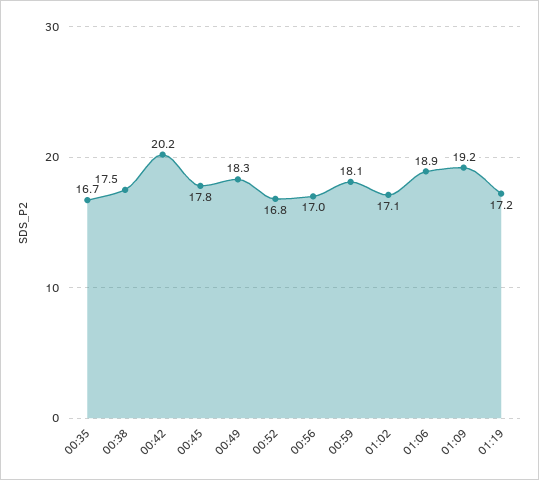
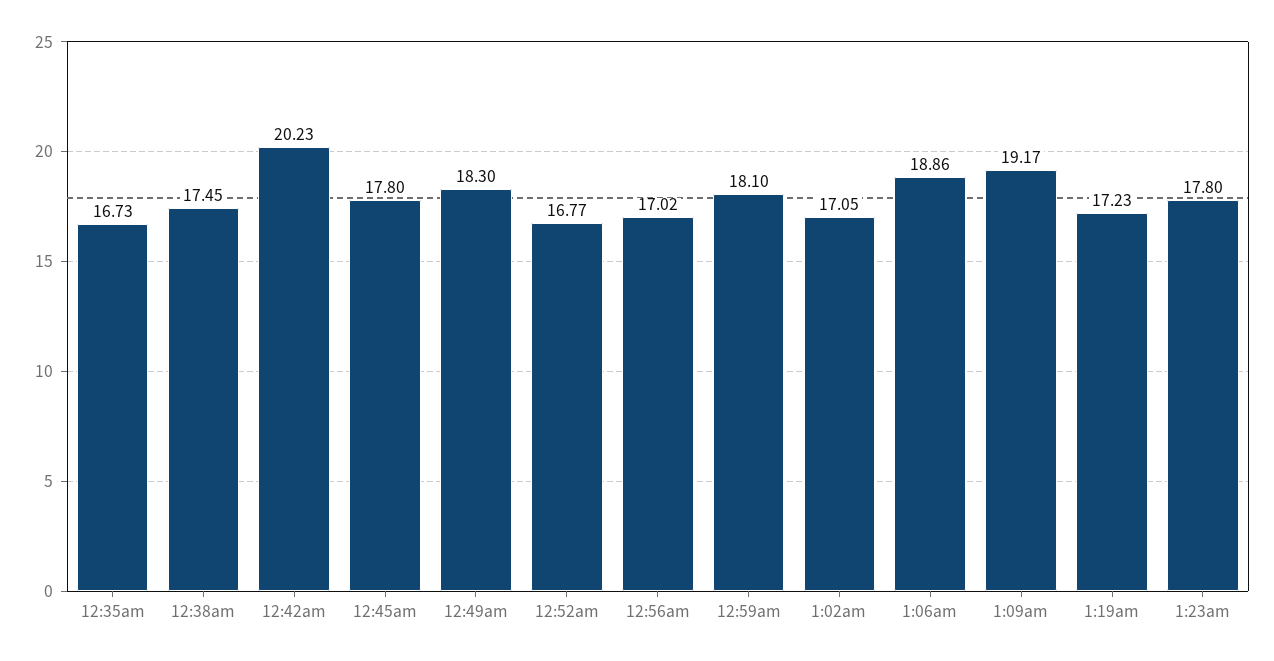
1:23am: none -> 17.8

